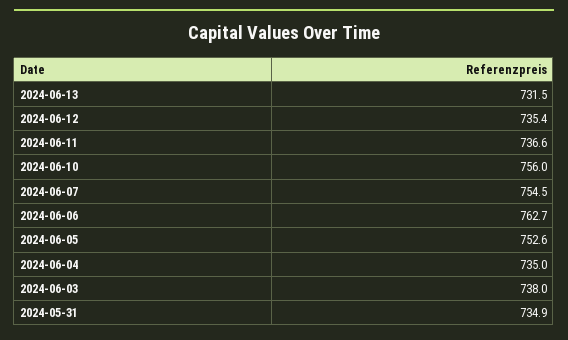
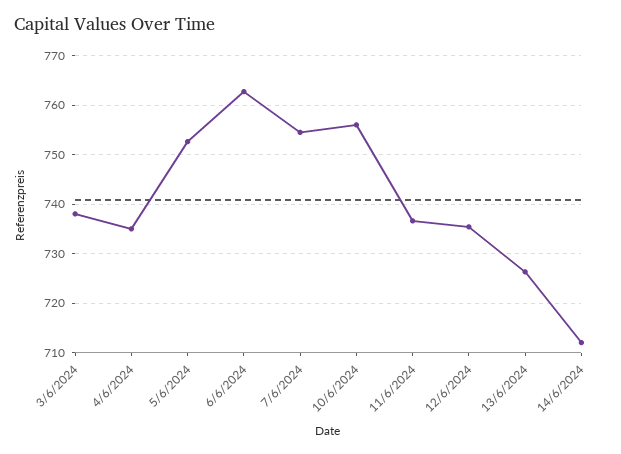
2024-06-13: 731.5 -> 726
2024-05-31: 734.9 -> none
14/6/2024: none -> 712

